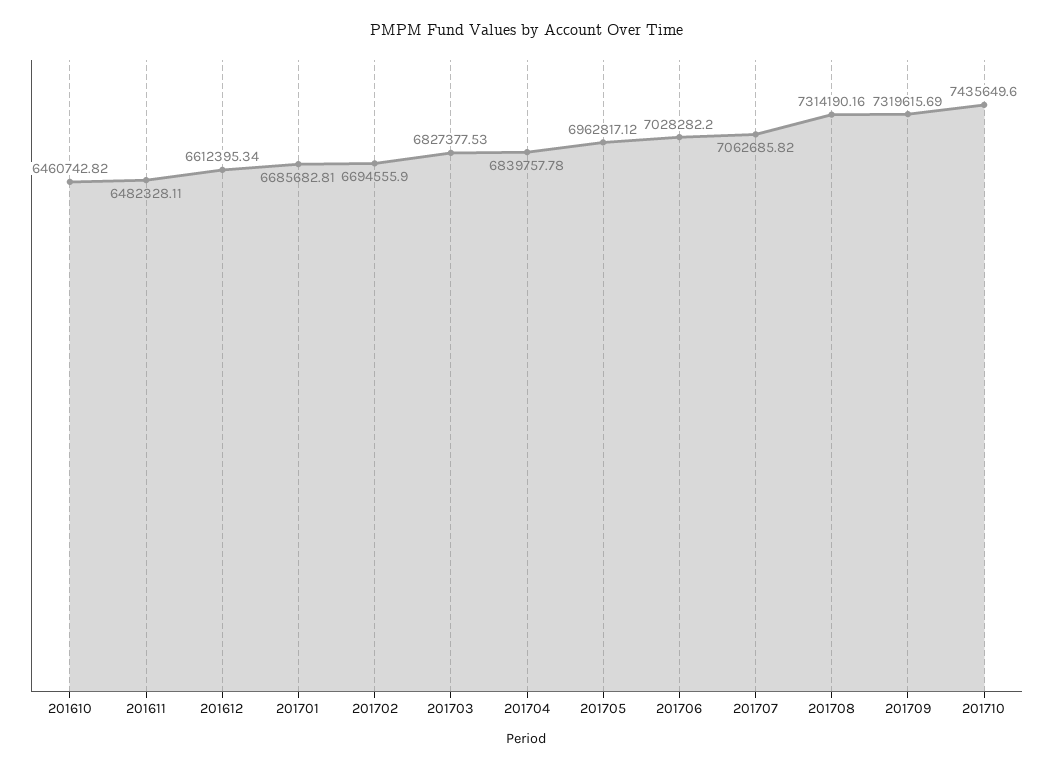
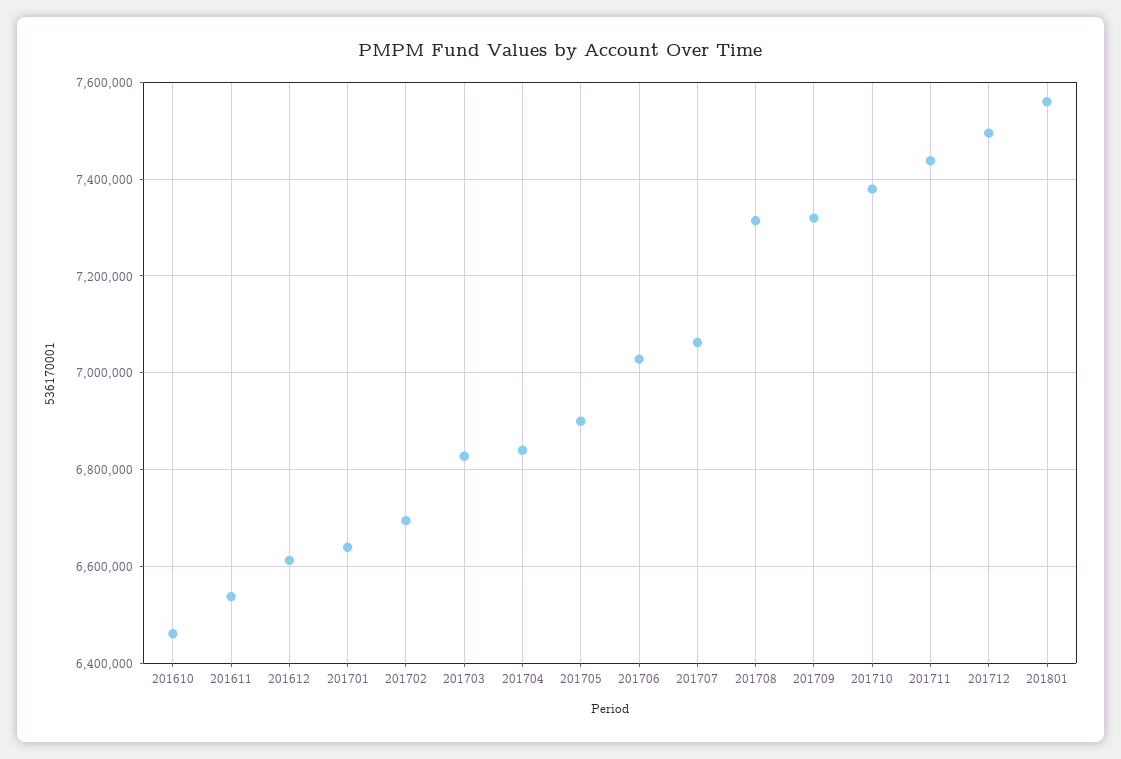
201611: 6482328.11 -> 6540000
201701: 6685682.81 -> 6640000
201705: 6962817.12 -> 6900000
201710: 7435649.6 -> 7380000
201711: none -> 7440000
201712: none -> 7500000
201801: none -> 7560000

